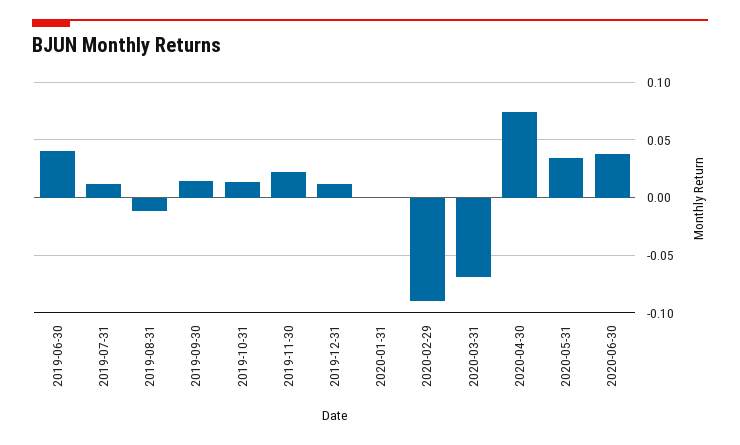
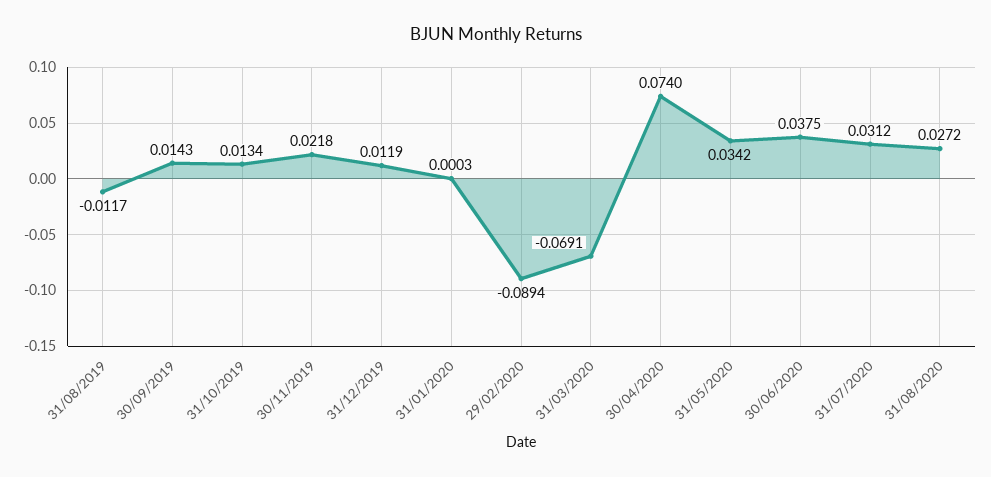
2019-06-30: 0.04 -> none
2019-07-31: 0.01 -> none
31/07/2020: none -> 0.0312
31/08/2020: none -> 0.0272

